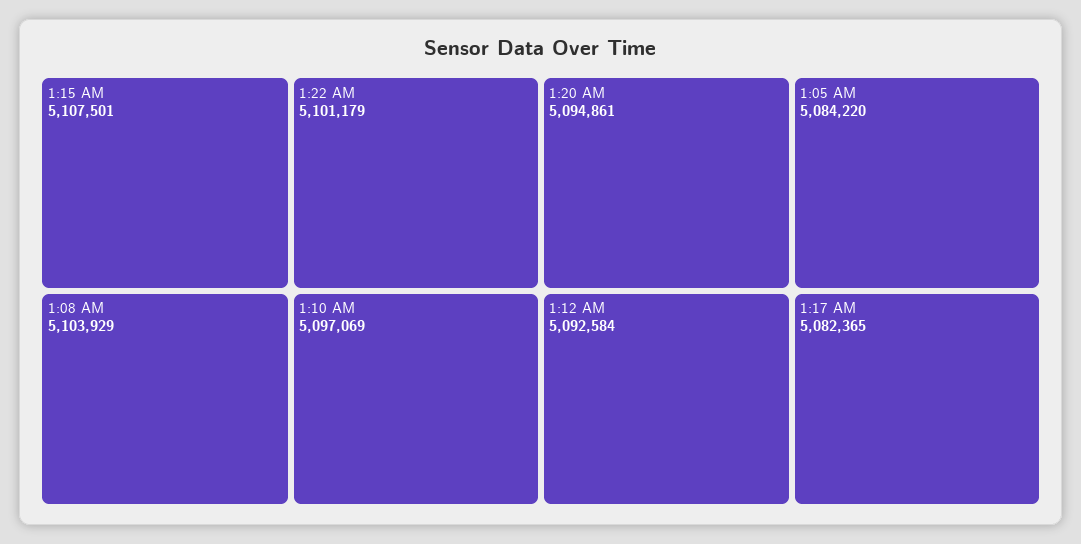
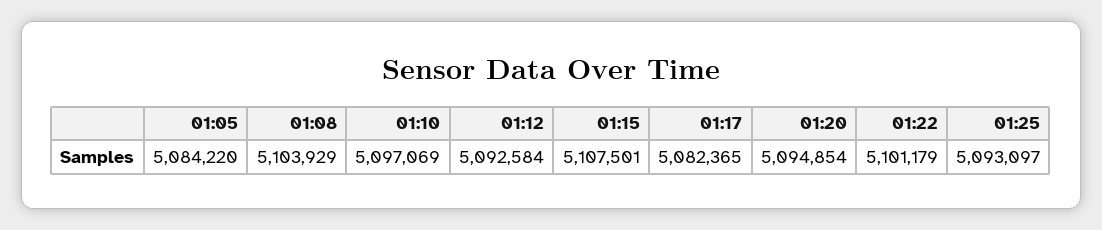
1:20 AM: 5094861 -> 5094854
01:25: none -> 5093097

